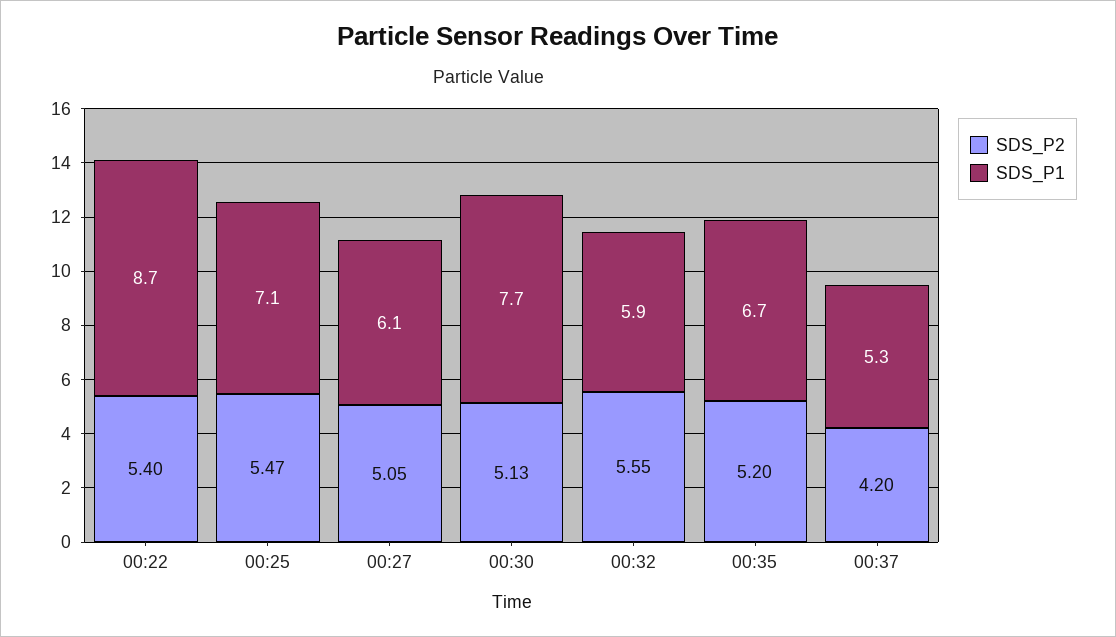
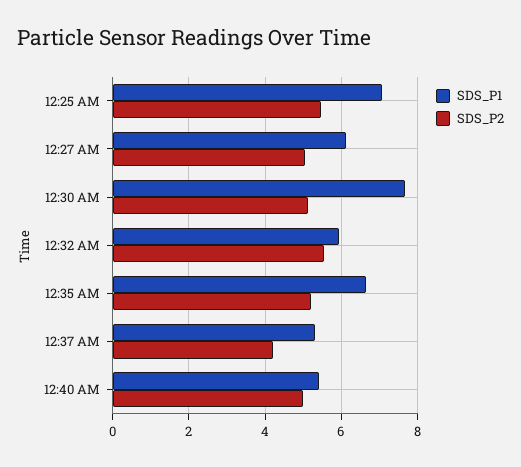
SDS_P2, 00:22: 5.4 -> none
SDS_P1, 00:22: 8.7 -> none
SDS_P1, 12:40 AM: none -> 5.4
SDS_P2, 12:40 AM: none -> 5

